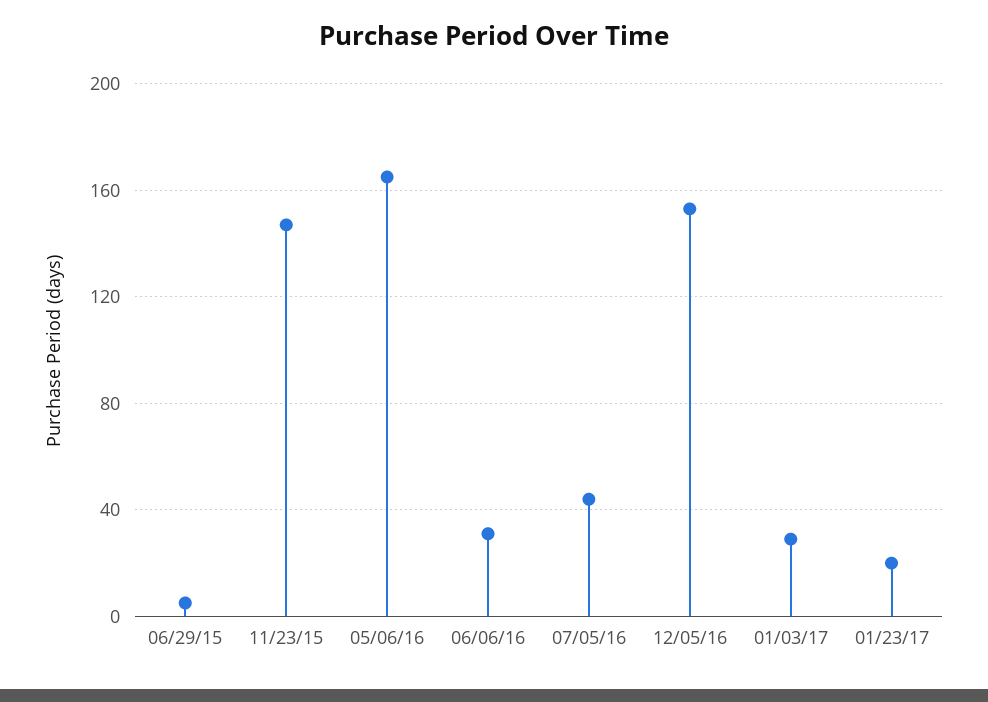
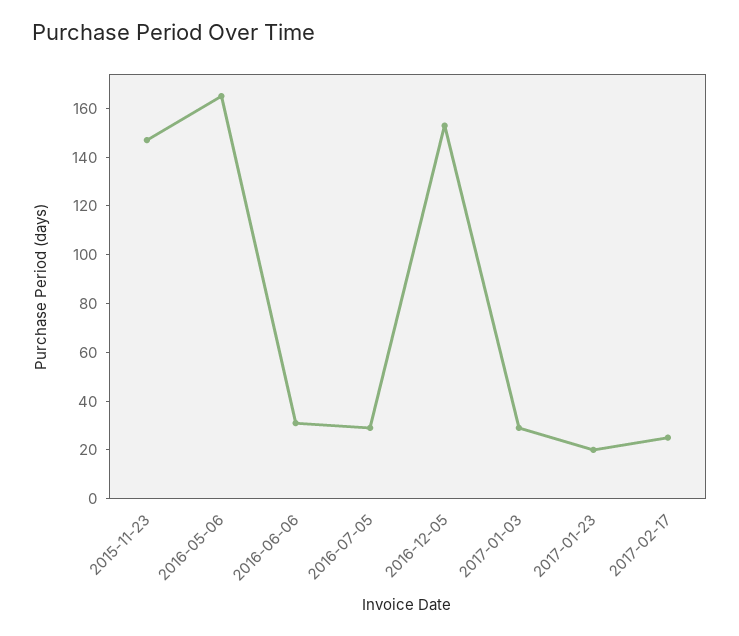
06/29/15: 5 -> none
07/05/16: 45 -> 30
2017-02-17: none -> 25

